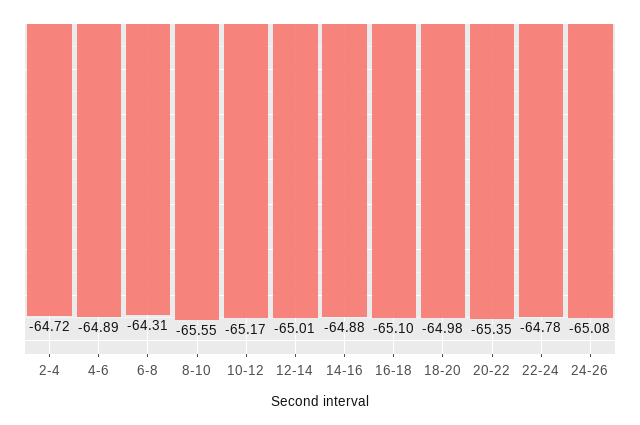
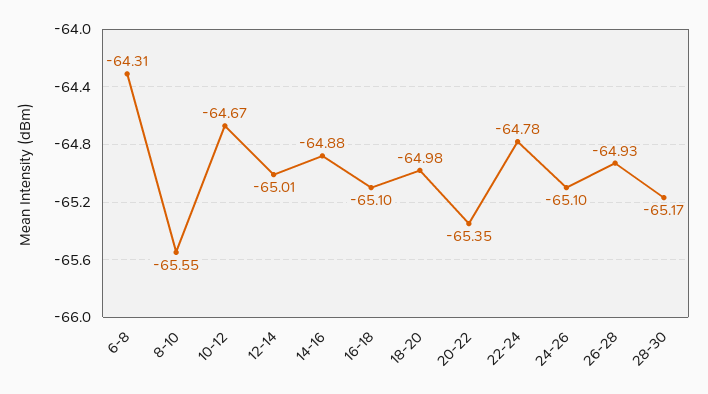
2-4: -64.72 -> none
4-6: -64.89 -> none
10-12: -65.17 -> -64.67
24-26: -65.08 -> -65.1
26-28: none -> -64.93
28-30: none -> -65.17

